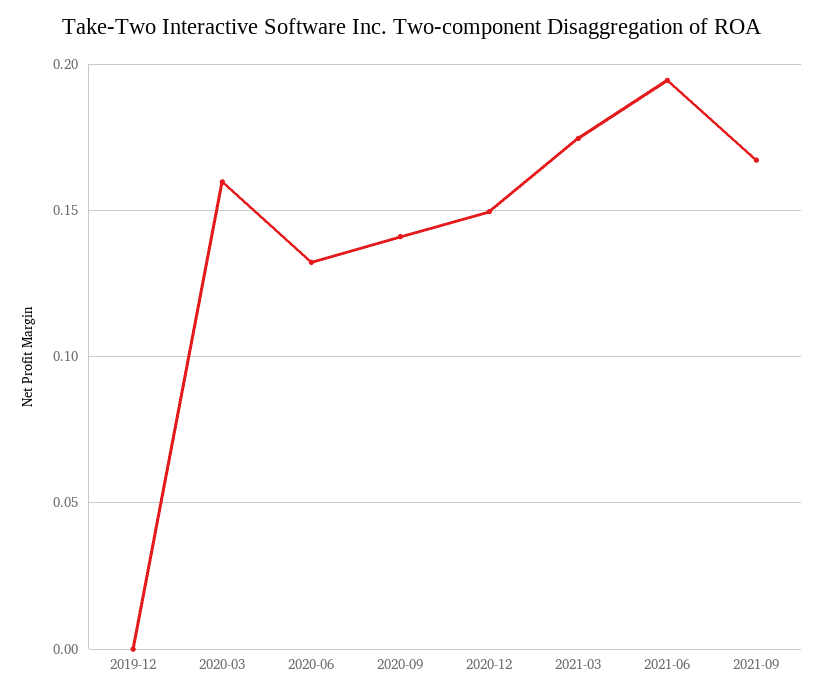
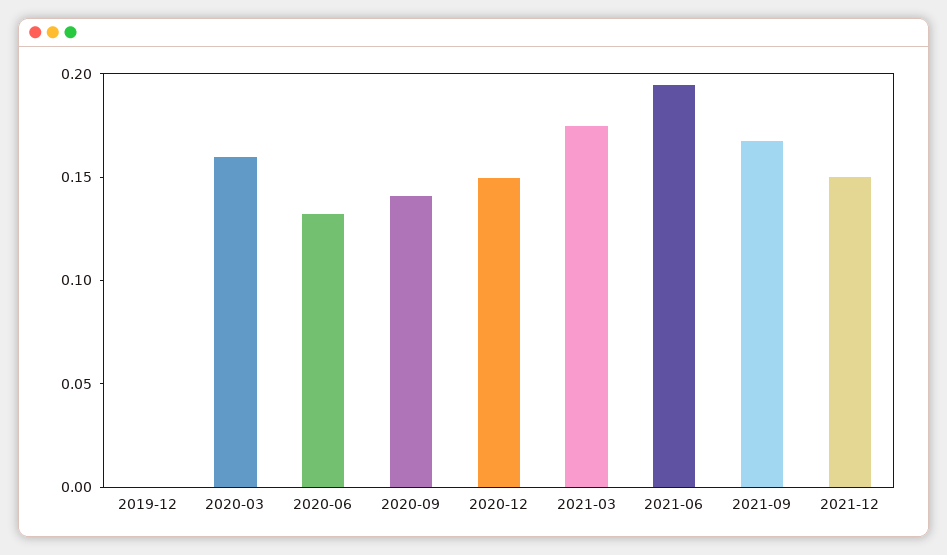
2021-12: none -> 0.15

